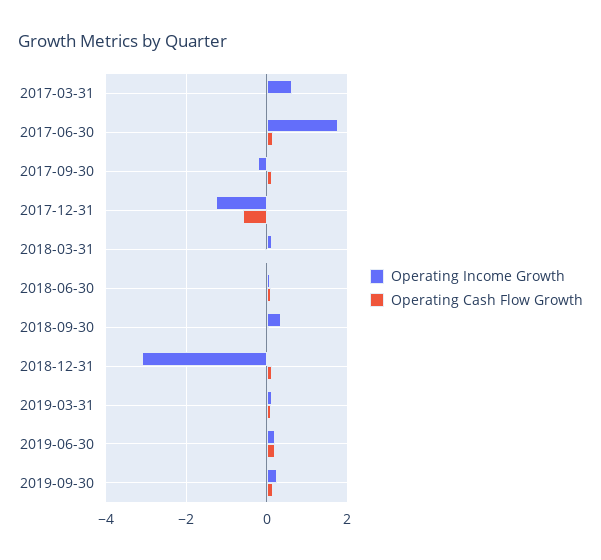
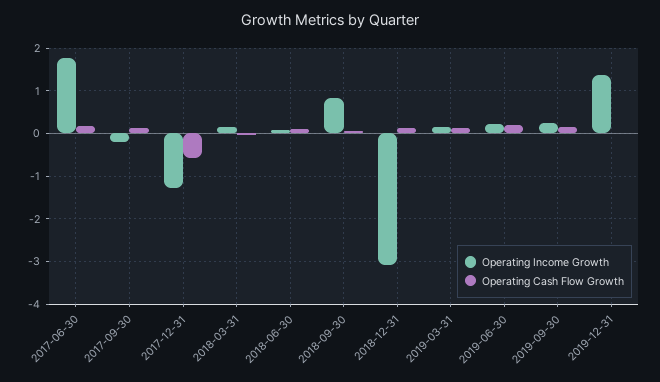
Operating Income Growth, 2017-03-31: 0.6 -> none
Operating Cash Flow Growth, 2017-03-31: 0 -> none
Operating Income Growth, 2018-09-30: 0.4 -> 0.8
Operating Income Growth, 2019-12-31: none -> 1.4
Operating Cash Flow Growth, 2019-12-31: none -> 0

